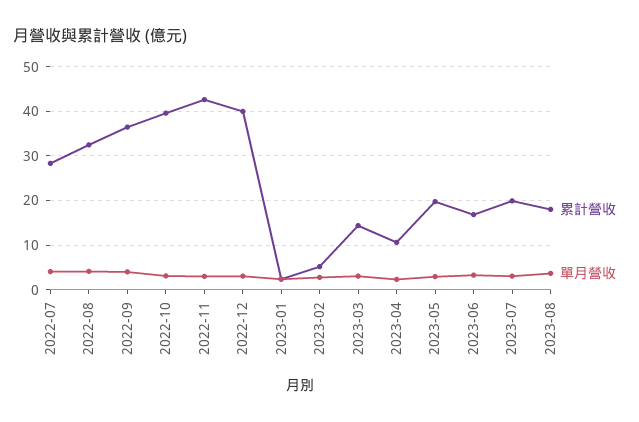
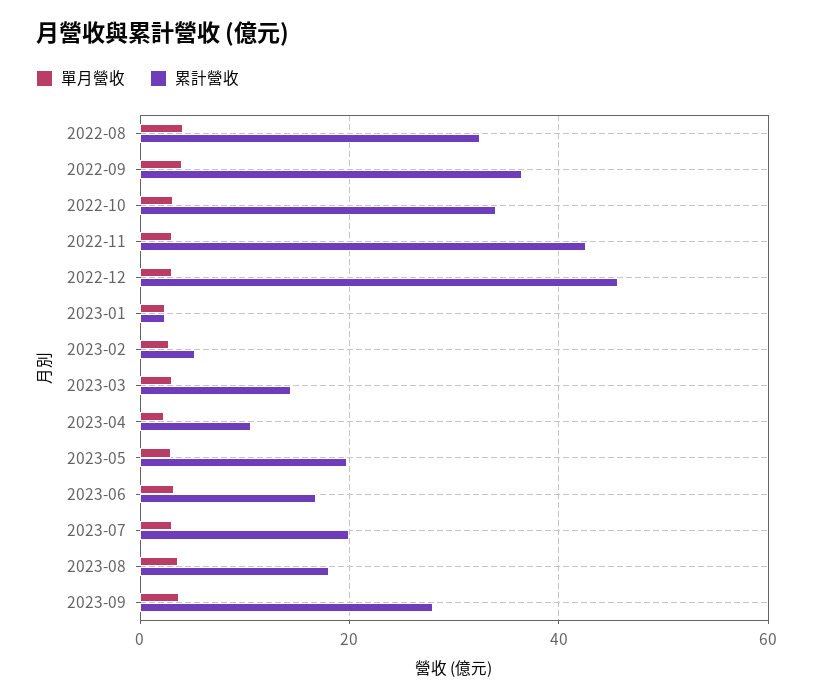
累計營收, 2022-07: 28 -> none
單月營收, 2022-07: 4 -> none
累計營收, 2022-10: 40 -> 34
累計營收, 2022-12: 40 -> 46
單月營收, 2023-09: none -> 4
累計營收, 2023-09: none -> 28

